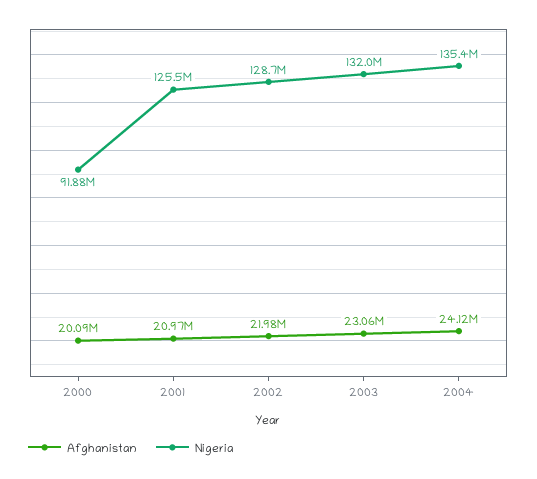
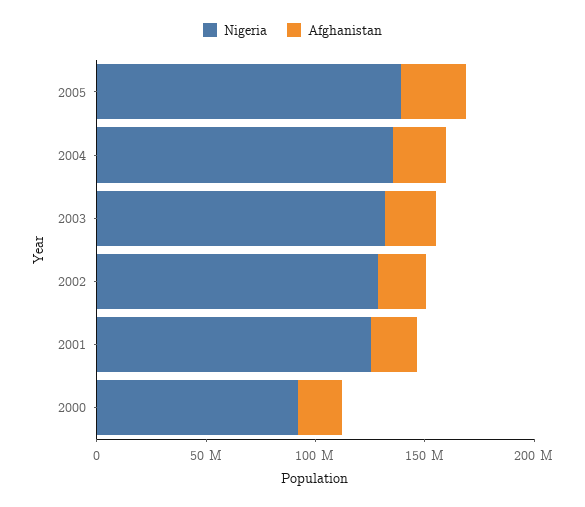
Nigeria, 2005: none -> 140000000
Afghanistan, 2005: none -> 30000000

